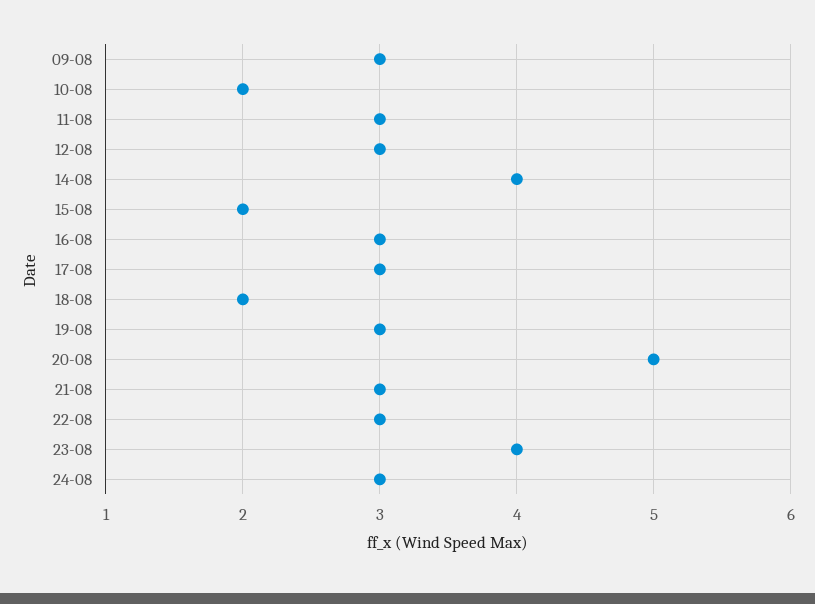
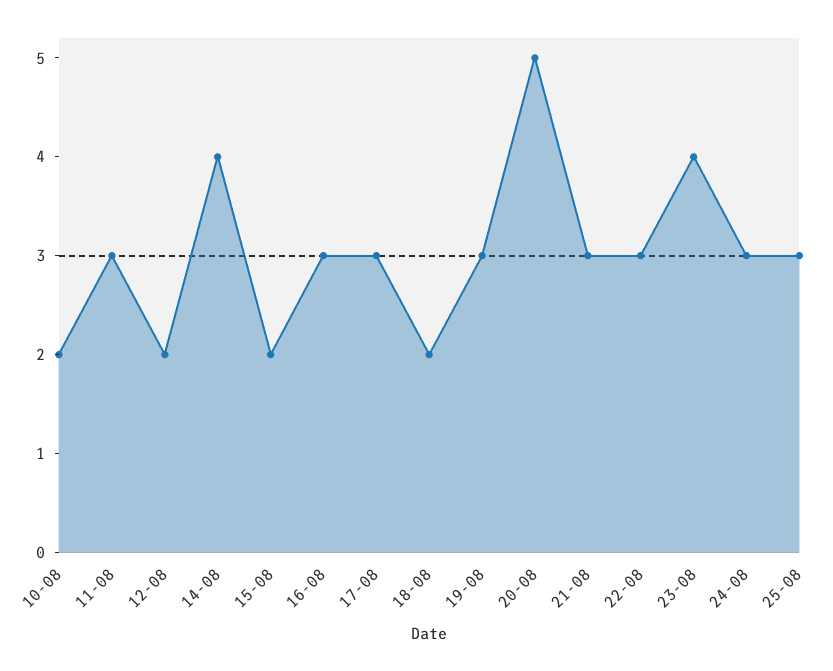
09-08: 3 -> none
12-08: 3 -> 2
25-08: none -> 3

